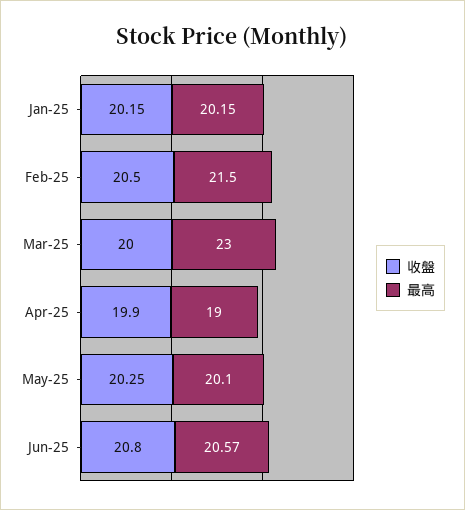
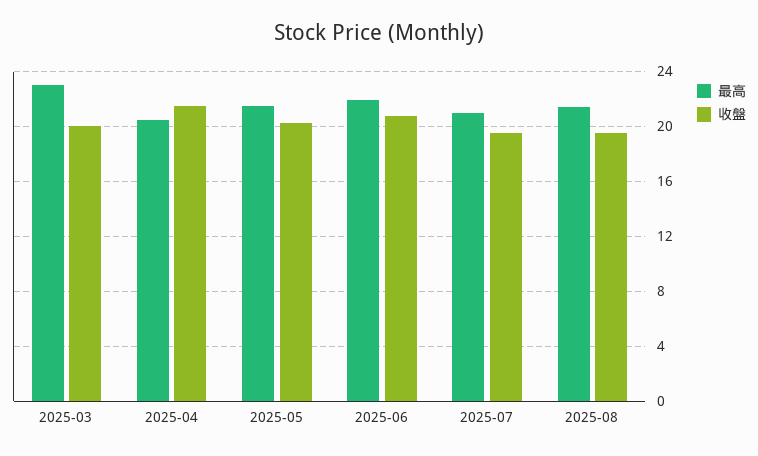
收盤, Jan-25: 20.15 -> none
最高, Jan-25: 20.15 -> none
收盤, Feb-25: 20.5 -> none
最高, Feb-25: 21.5 -> none
收盤, Apr-25: 19.9 -> 21.5
最高, Apr-25: 19 -> 20.5
最高, May-25: 20.1 -> 21.5
最高, Jun-25: 20.57 -> 22
最高, 2025-07: none -> 21
收盤, 2025-07: none -> 19.5
最高, 2025-08: none -> 21.5
收盤, 2025-08: none -> 19.5

